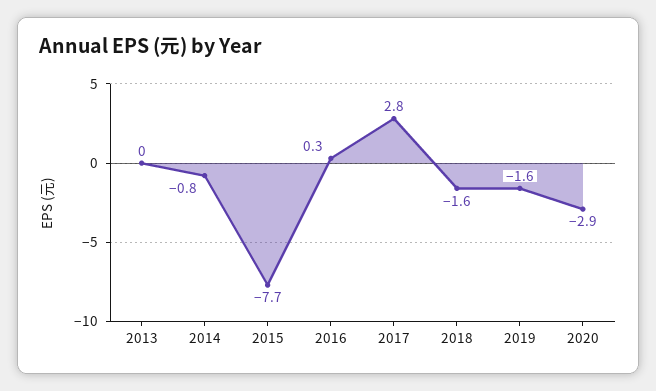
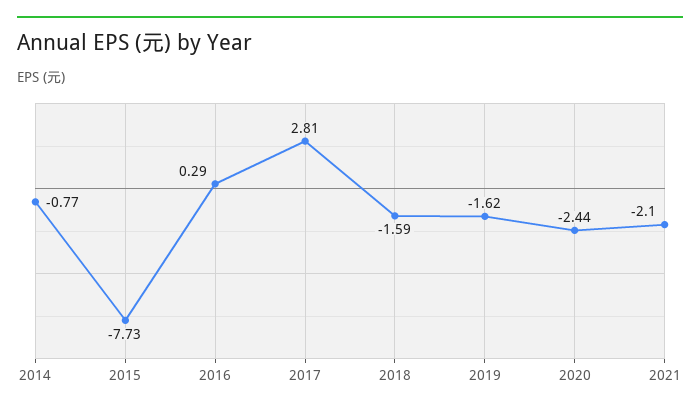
2013: 0 -> none
2020: -2.9 -> -2.44
2021: none -> -2.1

